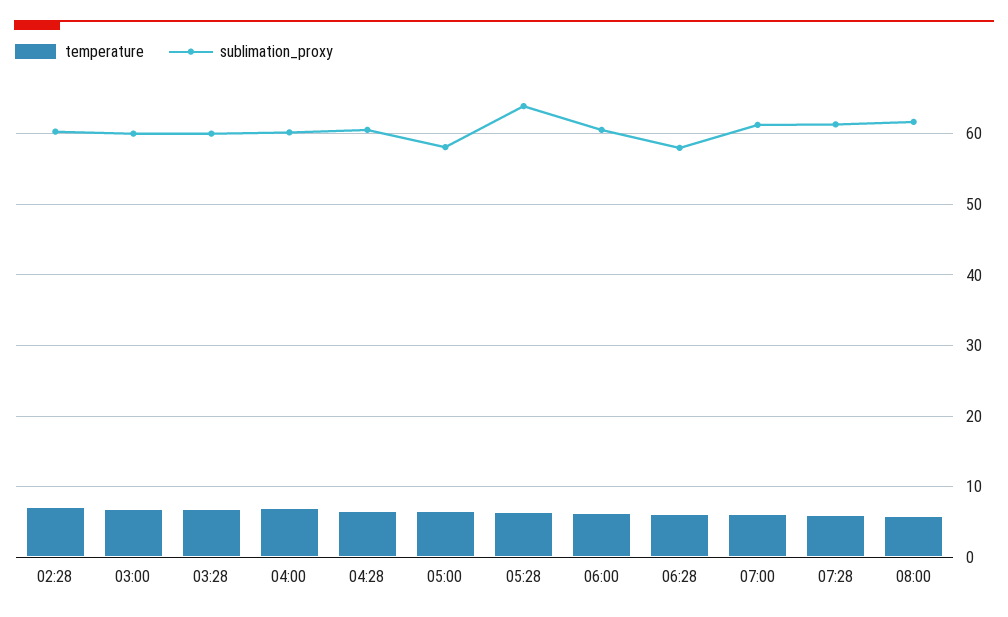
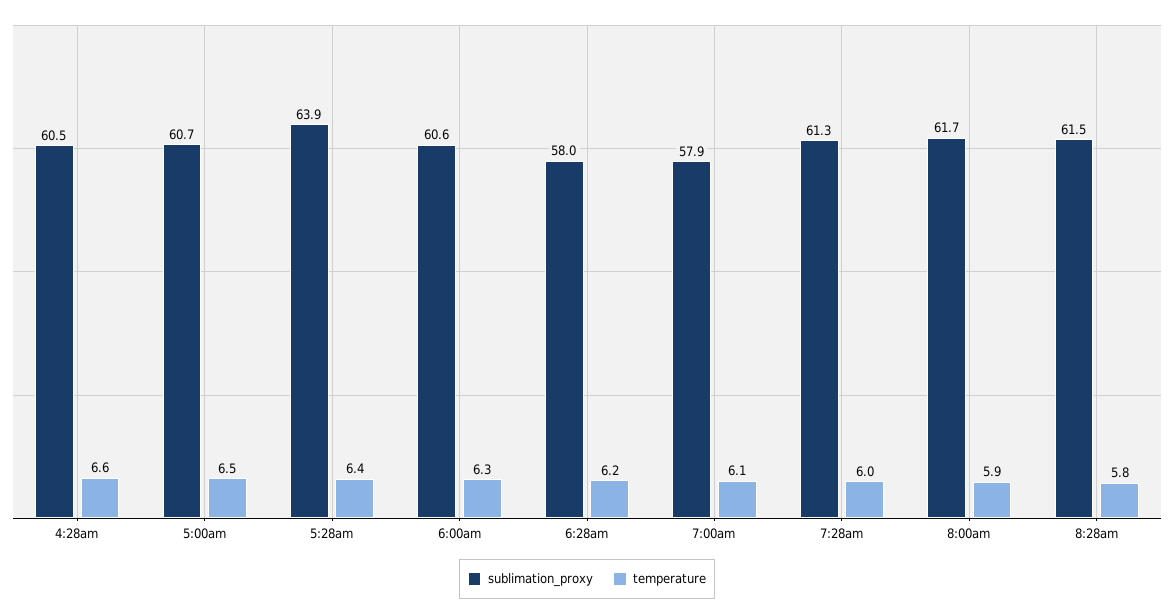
temperature, 02:28: 7 -> none
sublimation_proxy, 02:28: 60 -> none
temperature, 03:00: 7 -> none
sublimation_proxy, 03:00: 60 -> none
temperature, 03:28: 7 -> none
sublimation_proxy, 03:28: 60 -> none
temperature, 04:00: 7 -> none
sublimation_proxy, 04:00: 60 -> none
sublimation_proxy, 05:00: 58 -> 60.7
sublimation_proxy, 07:00: 61 -> 57.9
sublimation_proxy, 8:28am: none -> 61.5
temperature, 8:28am: none -> 5.8

